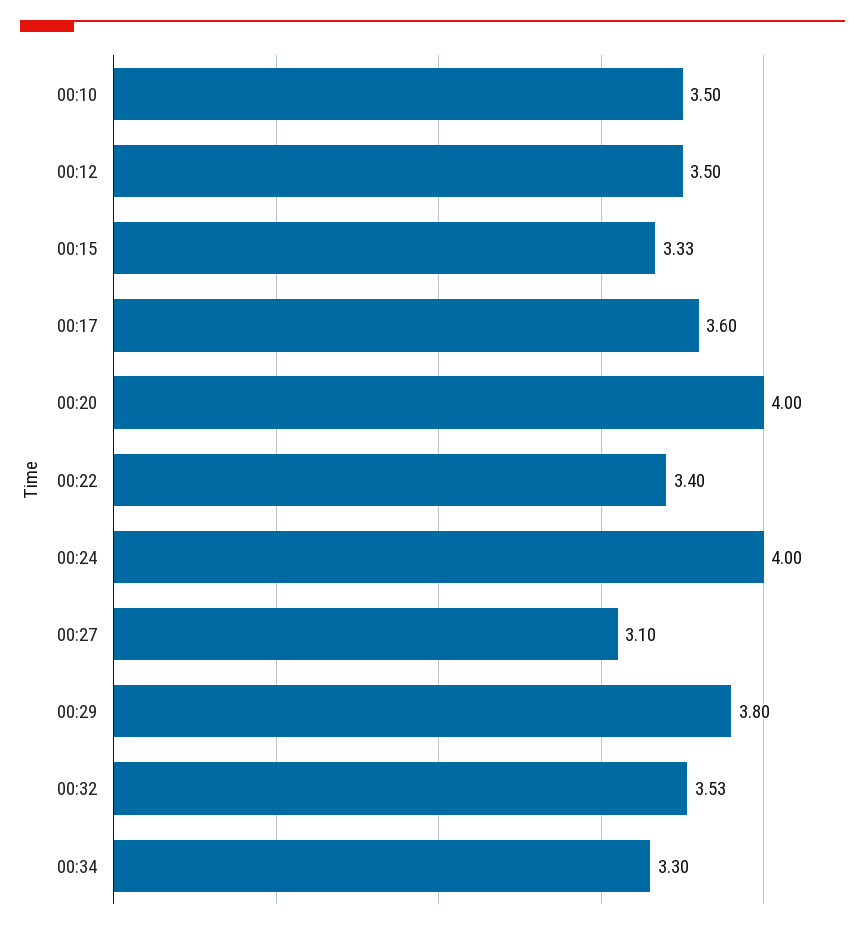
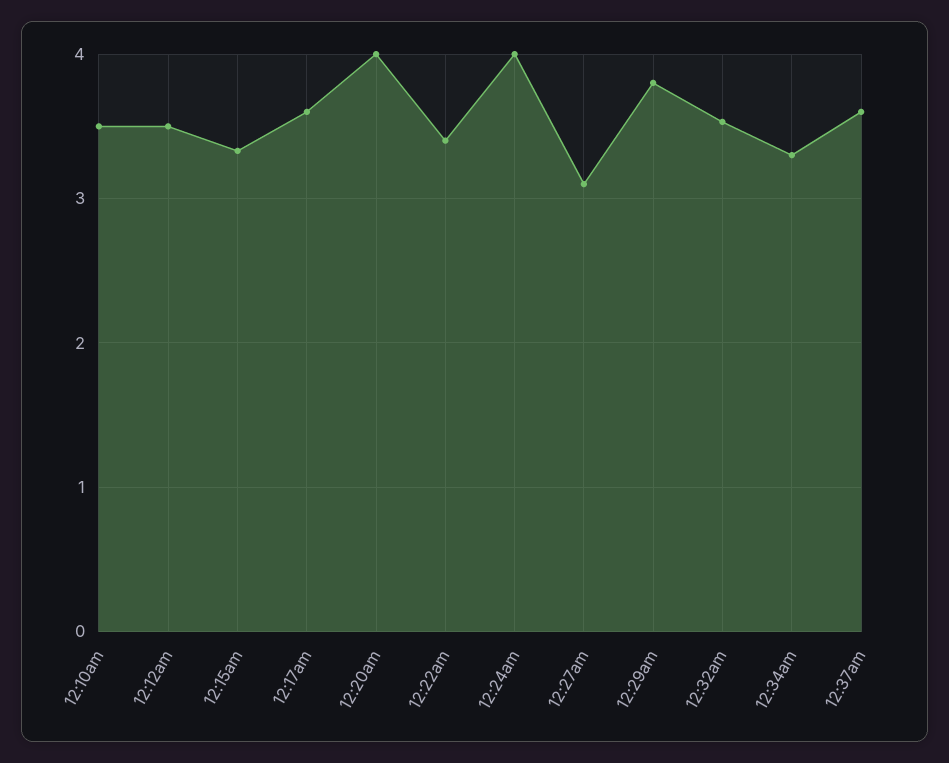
12:37am: none -> 3.6

